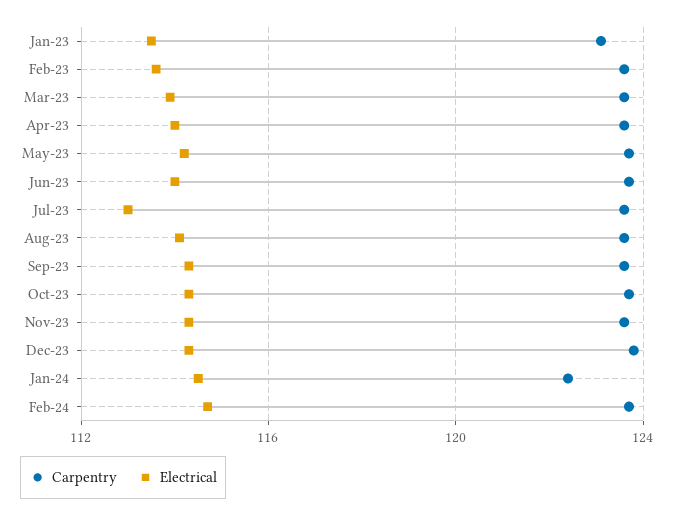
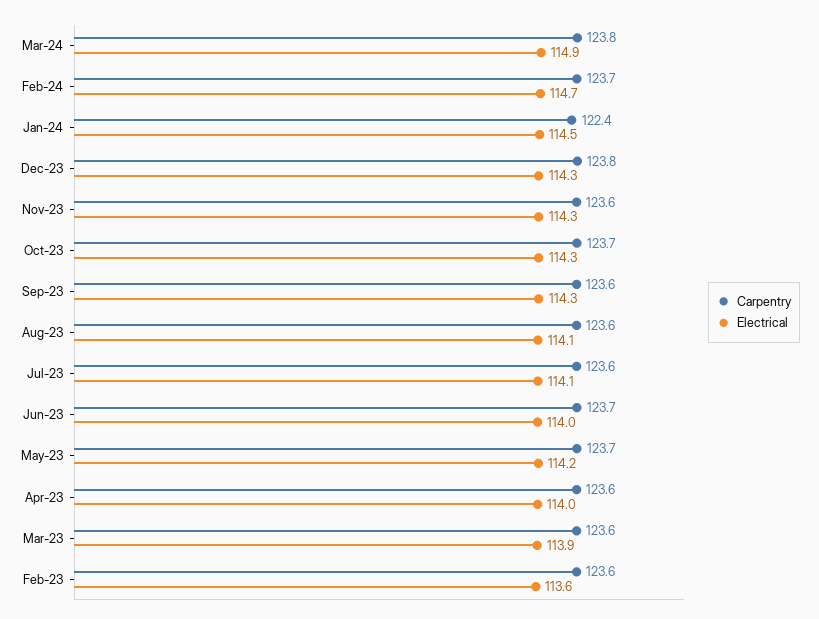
Carpentry, Jan-23: 123 -> none
Electrical, Jan-23: 113.5 -> none
Electrical, Jul-23: 113 -> 114.1
Carpentry, Mar-24: none -> 123.8
Electrical, Mar-24: none -> 114.9

